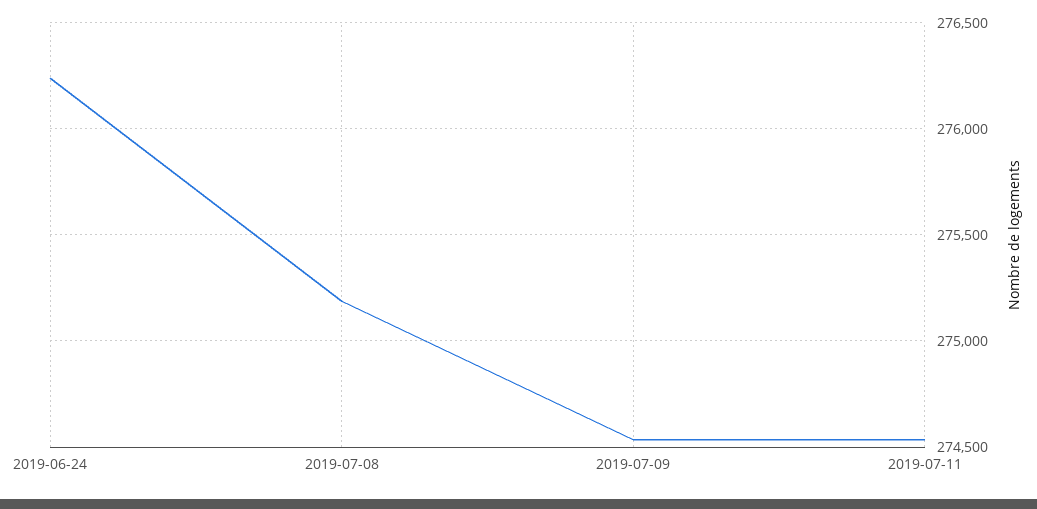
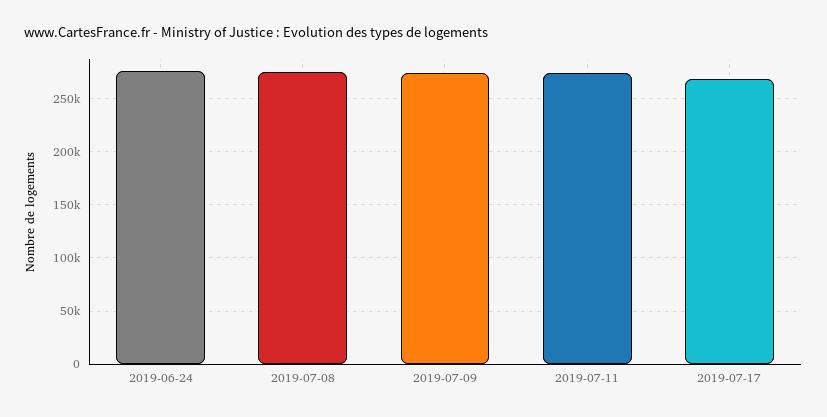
2019-07-17: none -> 270000

